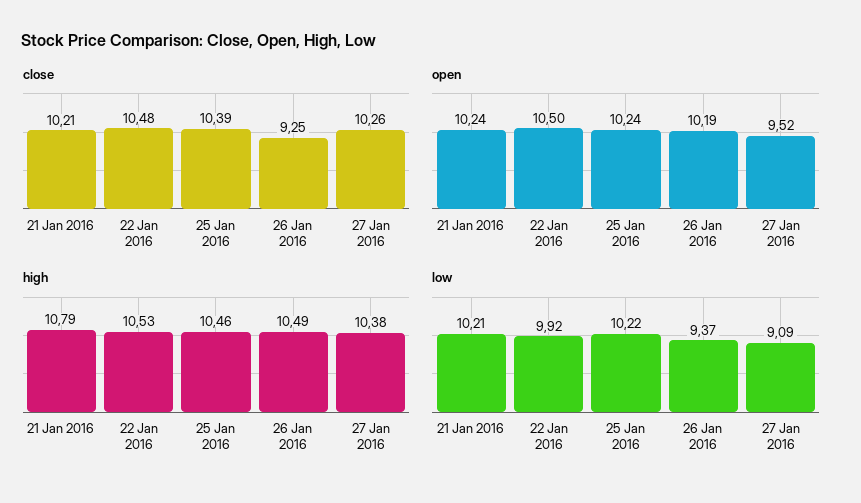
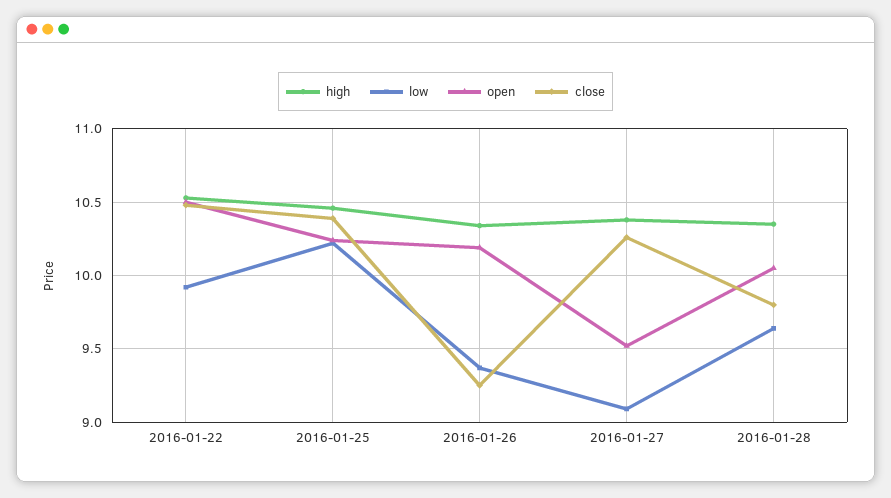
close, 21 Jan 2016: 10.21 -> none
open, 21 Jan 2016: 10.24 -> none
high, 21 Jan 2016: 10.79 -> none
high, 26 Jan 2016: 10.49 -> 10.35
low, 21 Jan 2016: 10.21 -> none
high, 2016-01-28: none -> 10.35
low, 2016-01-28: none -> 9.65
open, 2016-01-28: none -> 10.05
close, 2016-01-28: none -> 9.8

